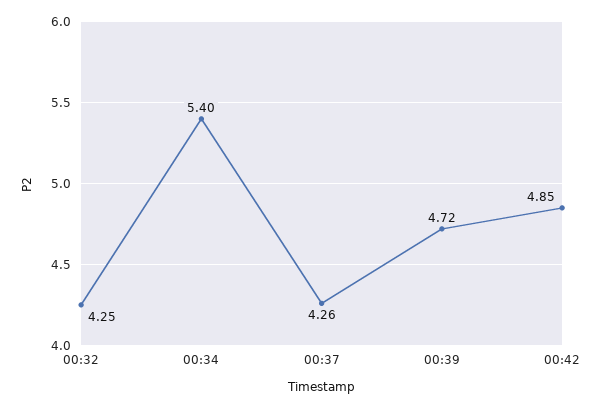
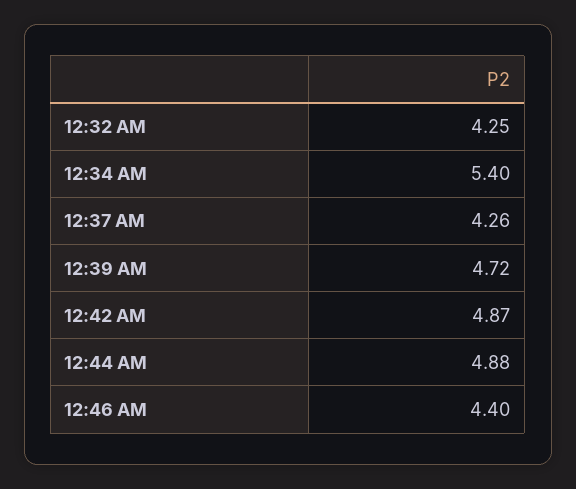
00:42: 4.85 -> 4.87
12:44 AM: none -> 4.88
12:46 AM: none -> 4.4

